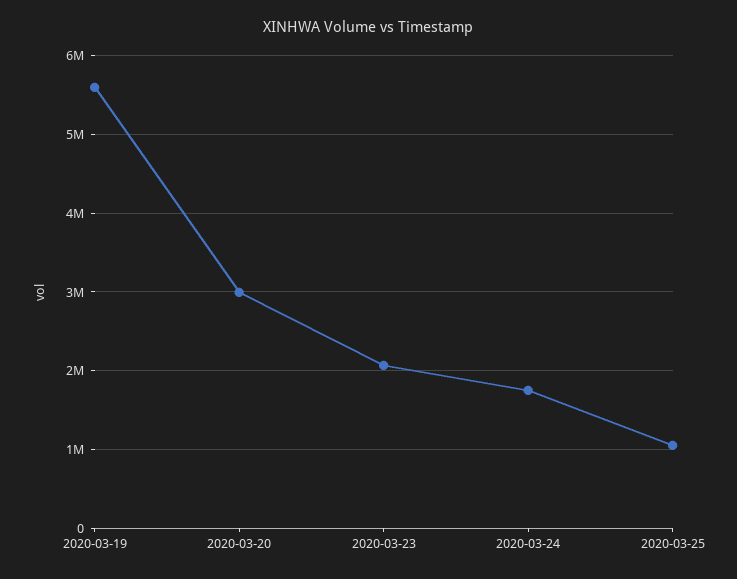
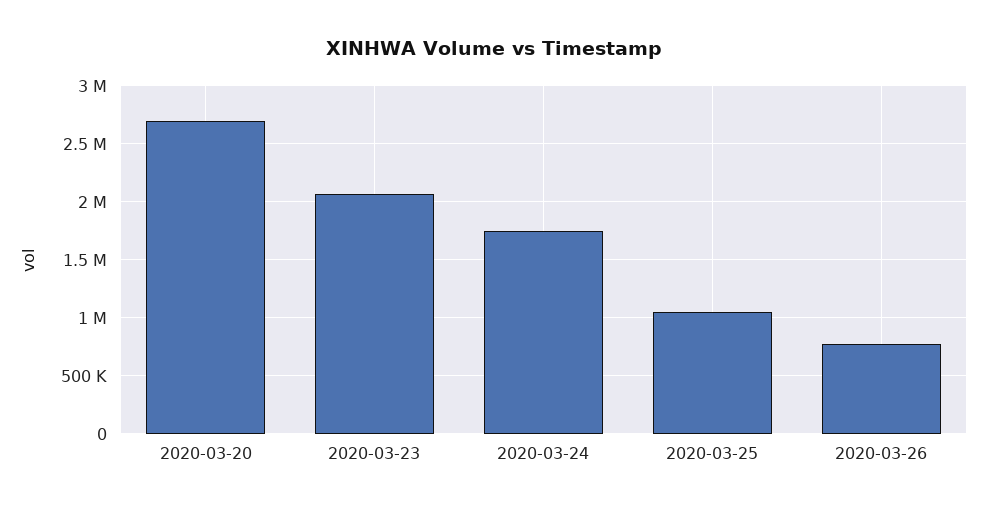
2020-03-19: 5600000 -> none
2020-03-20: 3000000 -> 2700000
2020-03-26: none -> 800000

